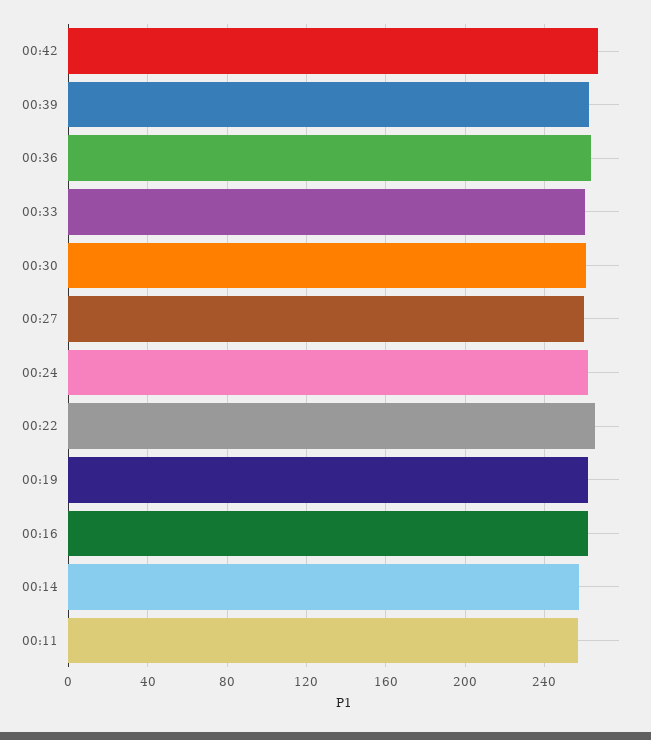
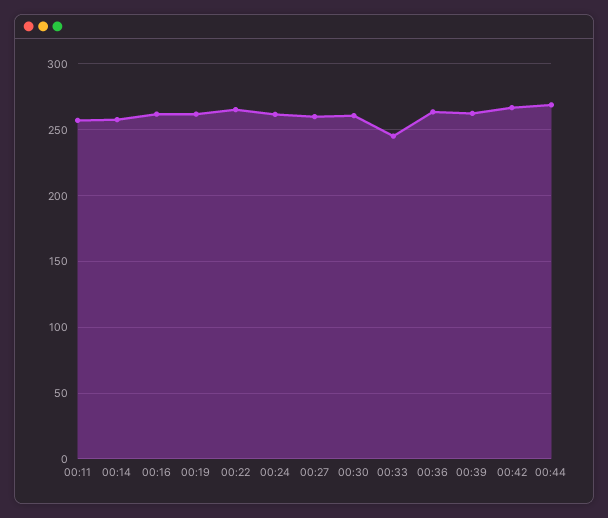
00:33: 260 -> 245
00:44: none -> 270

